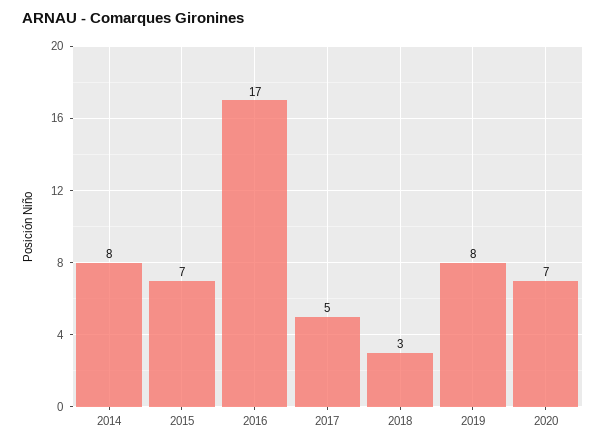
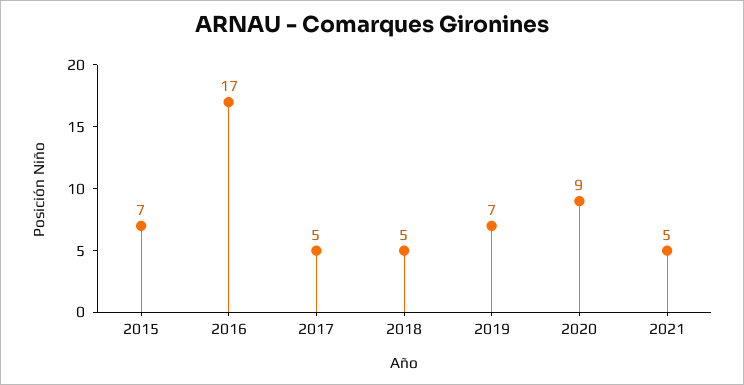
2014: 8 -> none
2018: 3 -> 5
2019: 8 -> 7
2020: 7 -> 9
2021: none -> 5

